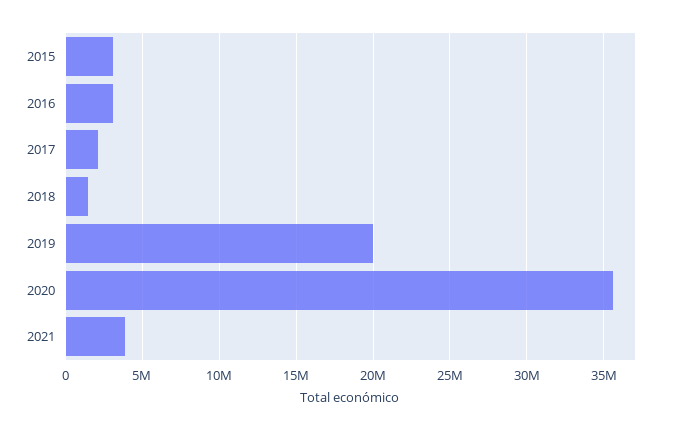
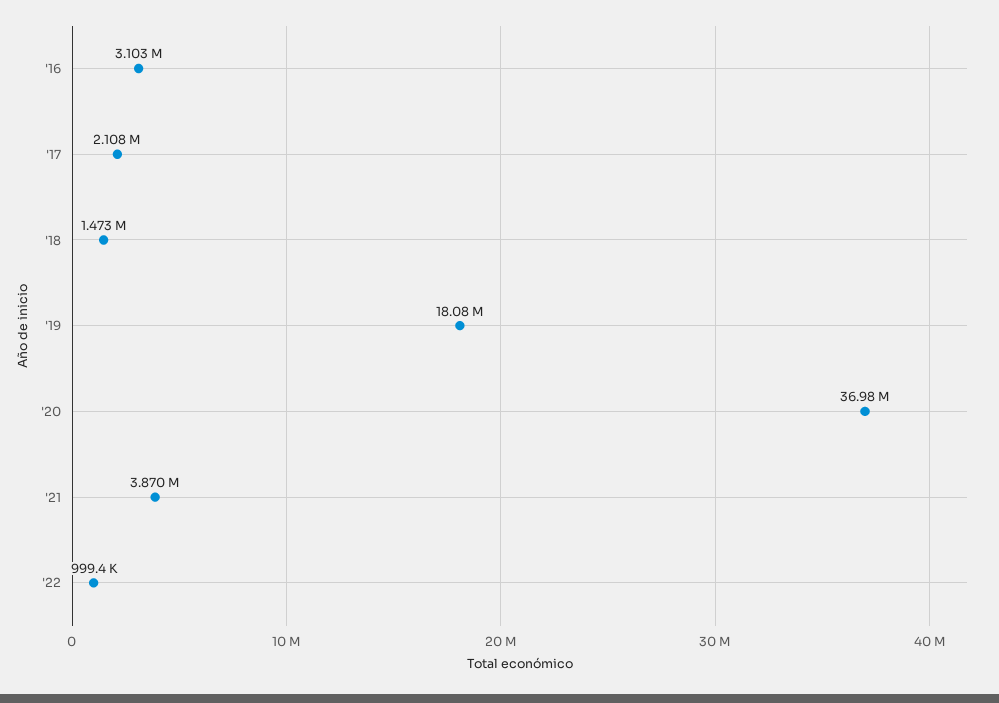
2015: 3000000 -> none
2019: 20000000 -> 18080000
2020: 35500000 -> 36980000
'22: none -> 999400

